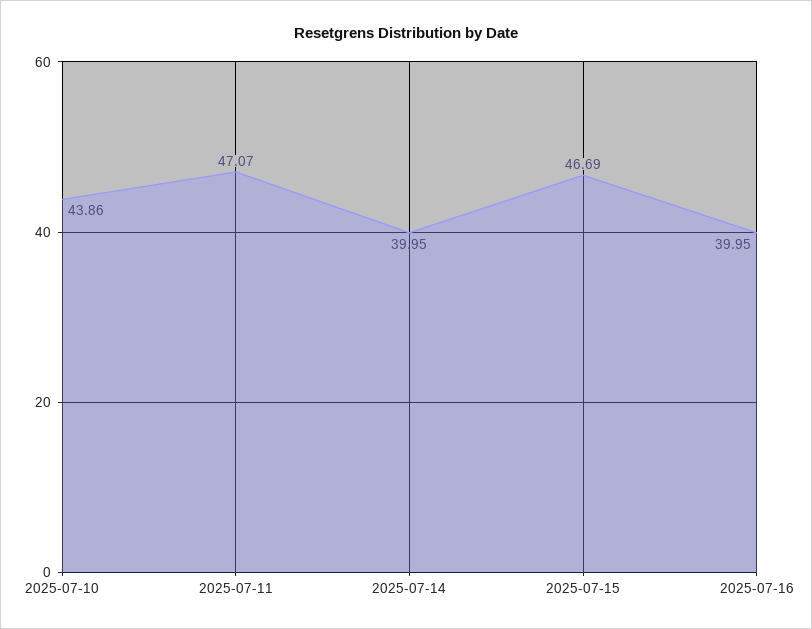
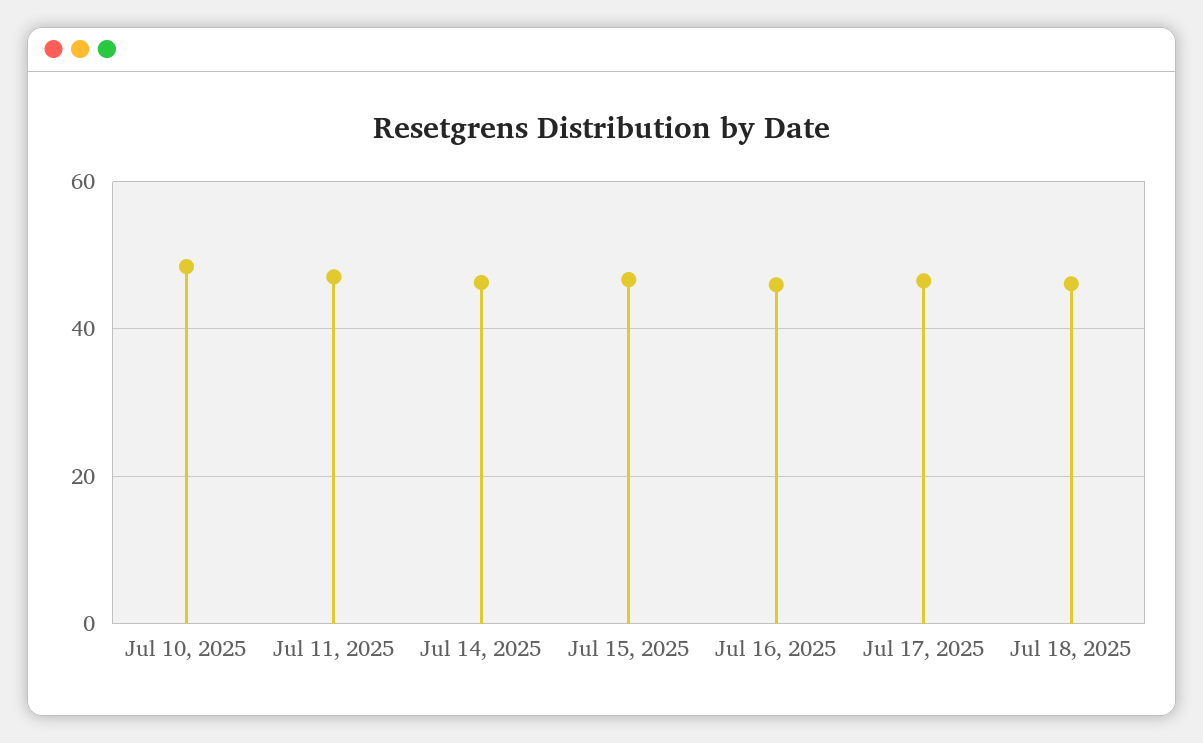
2025-07-10: 43.86 -> 48
2025-07-14: 39.95 -> 46
2025-07-16: 39.95 -> 46
Jul 17, 2025: none -> 46
Jul 18, 2025: none -> 46

